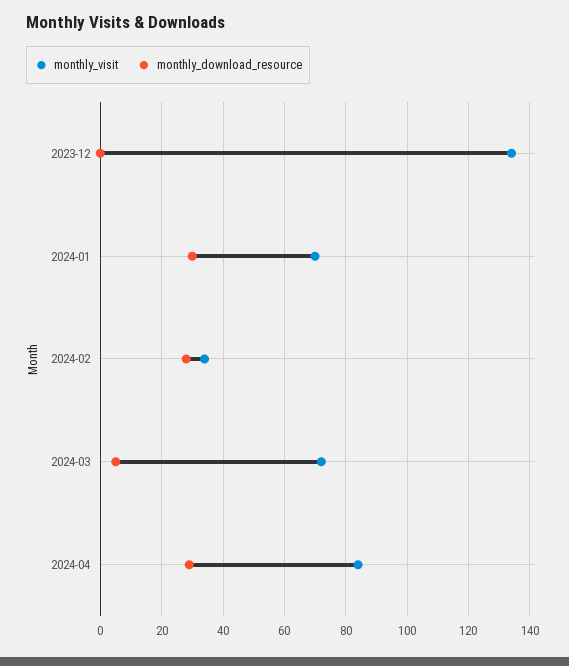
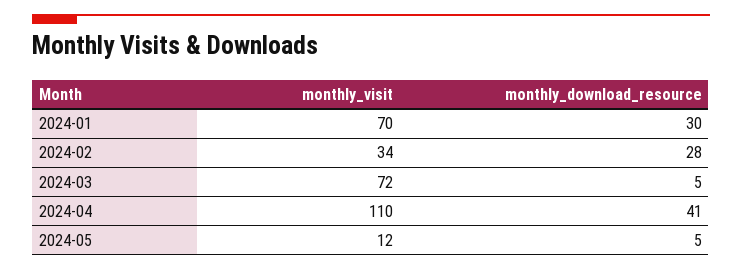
monthly_visit, 2023-12: 135 -> none
monthly_download_resource, 2023-12: 0 -> none
monthly_visit, 2024-04: 85 -> 110
monthly_download_resource, 2024-04: 30 -> 41
monthly_visit, 2024-05: none -> 12
monthly_download_resource, 2024-05: none -> 5

